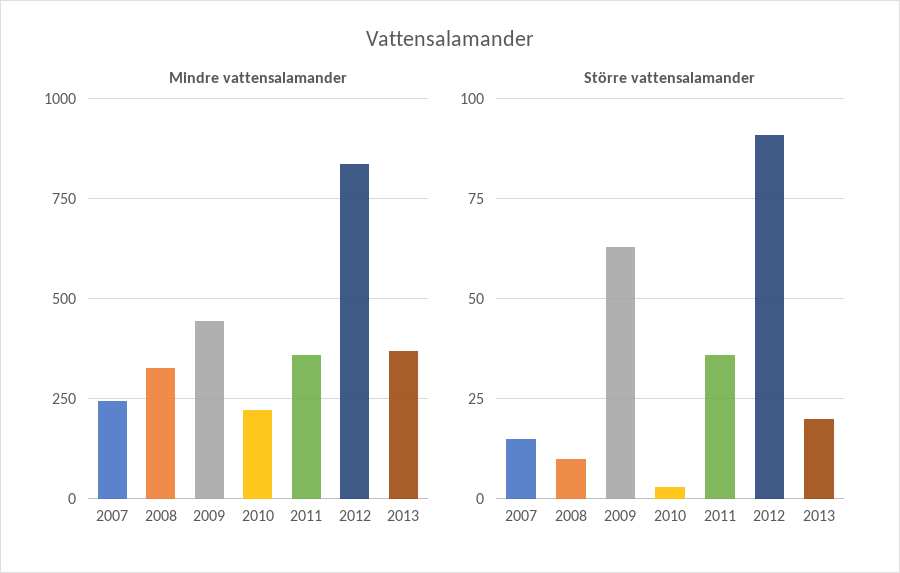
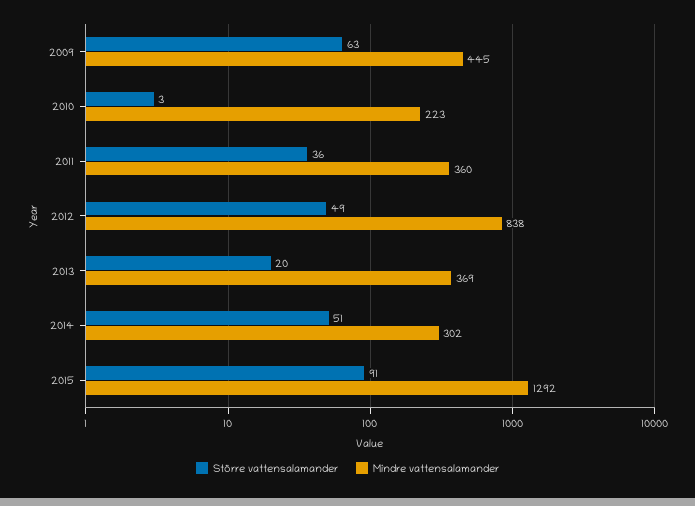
Mindre vattensalamander, 2007: 250 -> none
Mindre vattensalamander, 2008: 325 -> none
Större vattensalamander, 2007: 15 -> none
Större vattensalamander, 2008: 10 -> none
Större vattensalamander, 2012: 90 -> 49
Större vattensalamander, 2014: none -> 51
Mindre vattensalamander, 2014: none -> 302
Större vattensalamander, 2015: none -> 91
Mindre vattensalamander, 2015: none -> 1292

